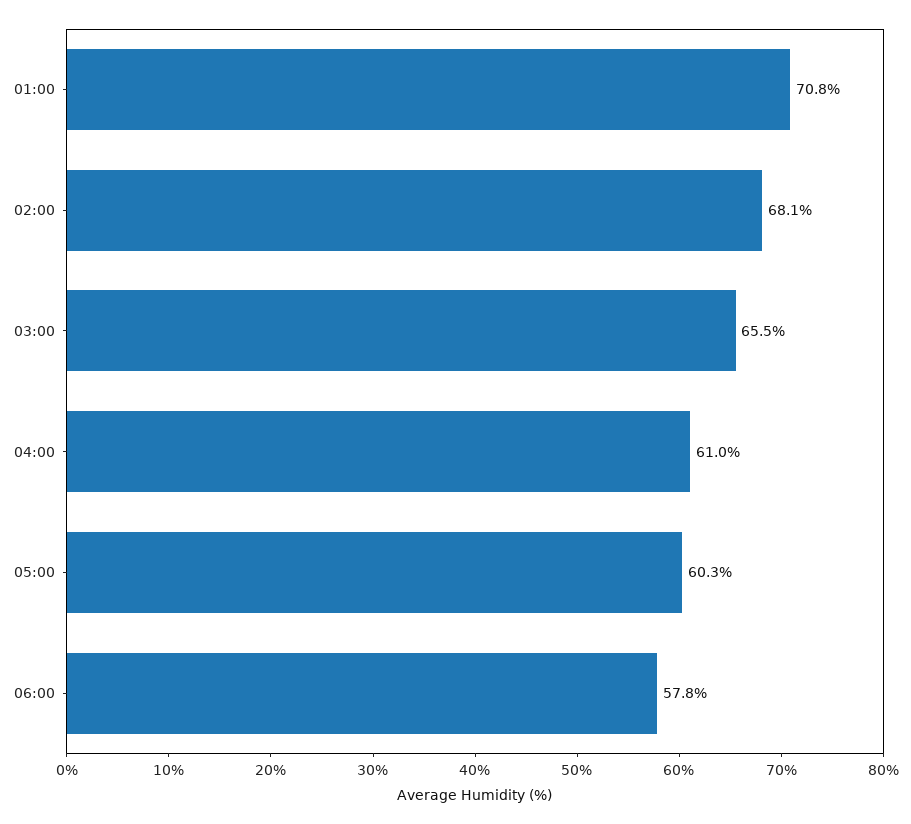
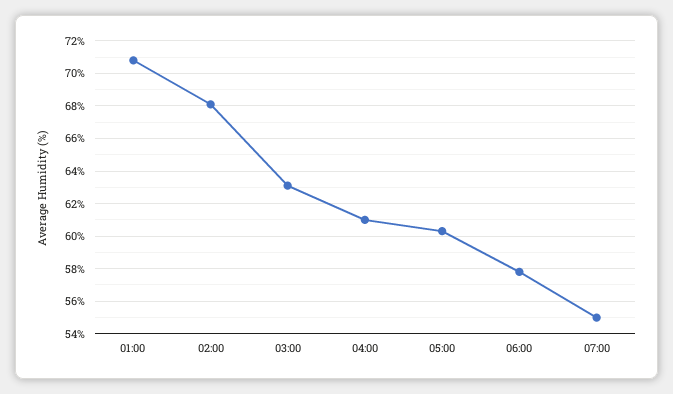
03:00: 65.5 -> 63
07:00: none -> 55

